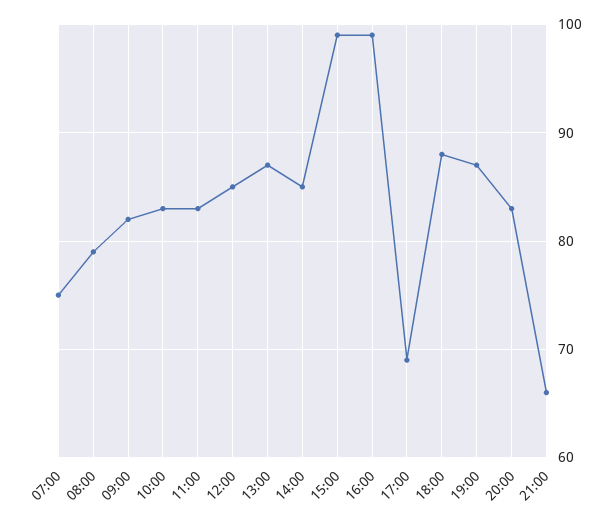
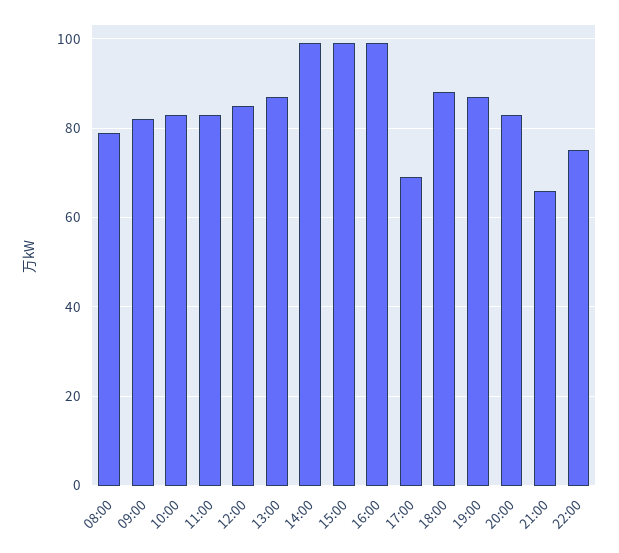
07:00: 75 -> none
14:00: 85 -> 100
22:00: none -> 75

